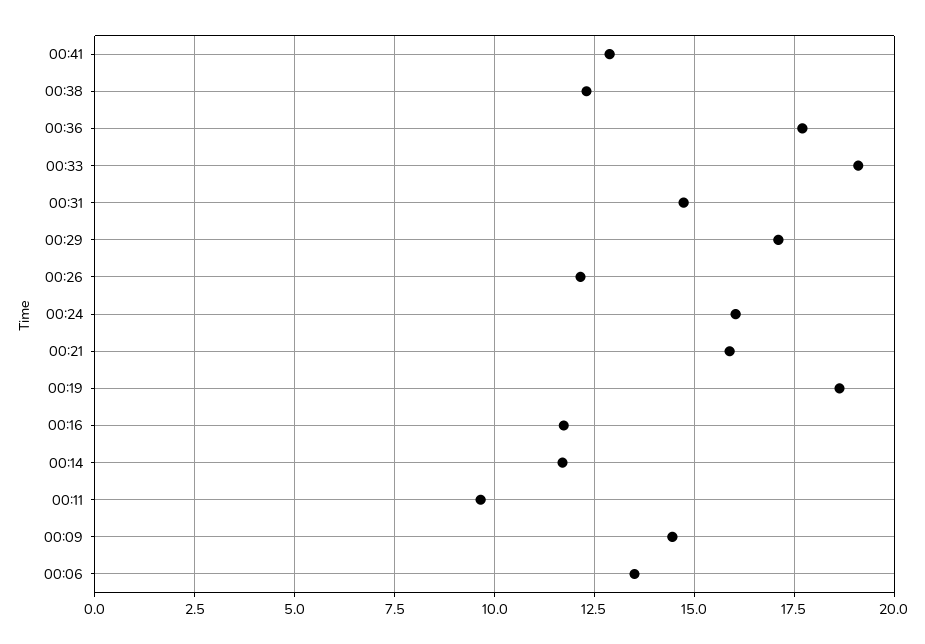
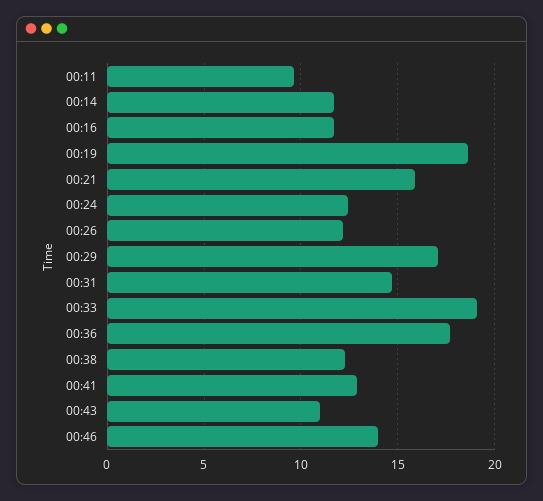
00:24: 16 -> 12.5
00:09: 14.5 -> none
00:06: 13.5 -> none
00:43: none -> 11
00:46: none -> 14

